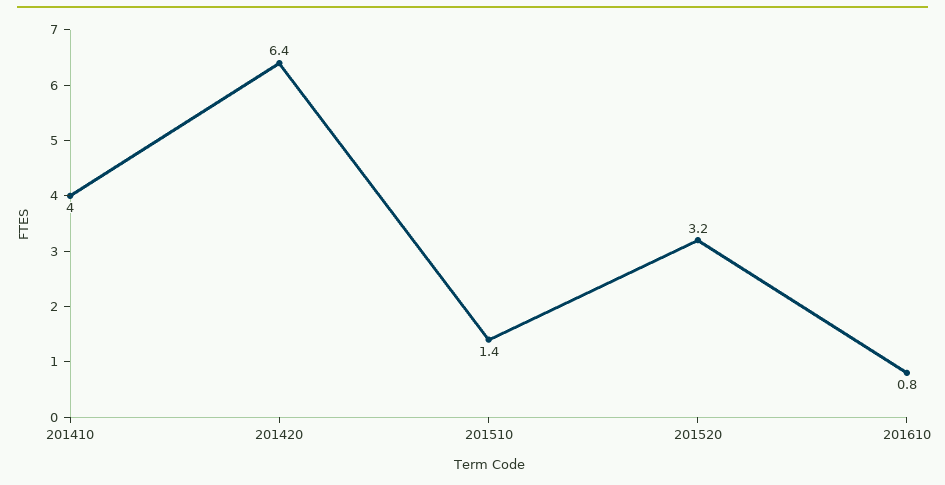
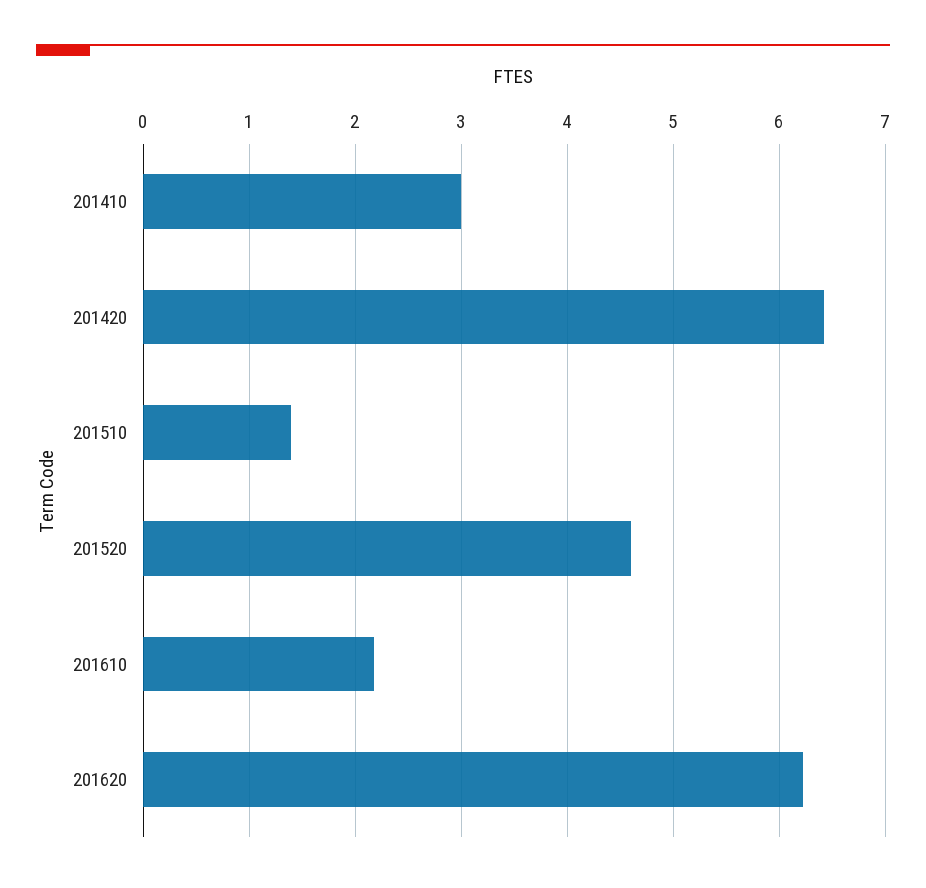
201410: 4 -> 3
201520: 3.2 -> 4.6
201610: 0.8 -> 2.2
201620: none -> 6.2

